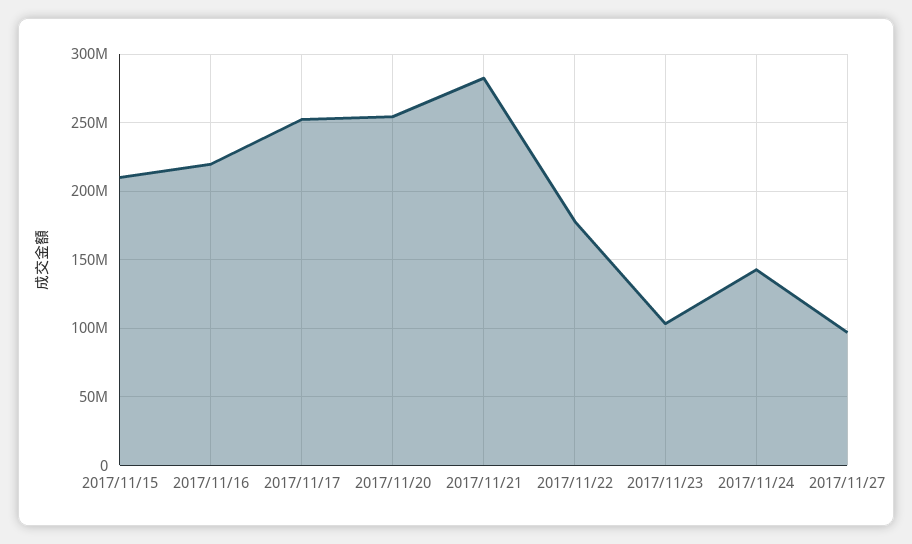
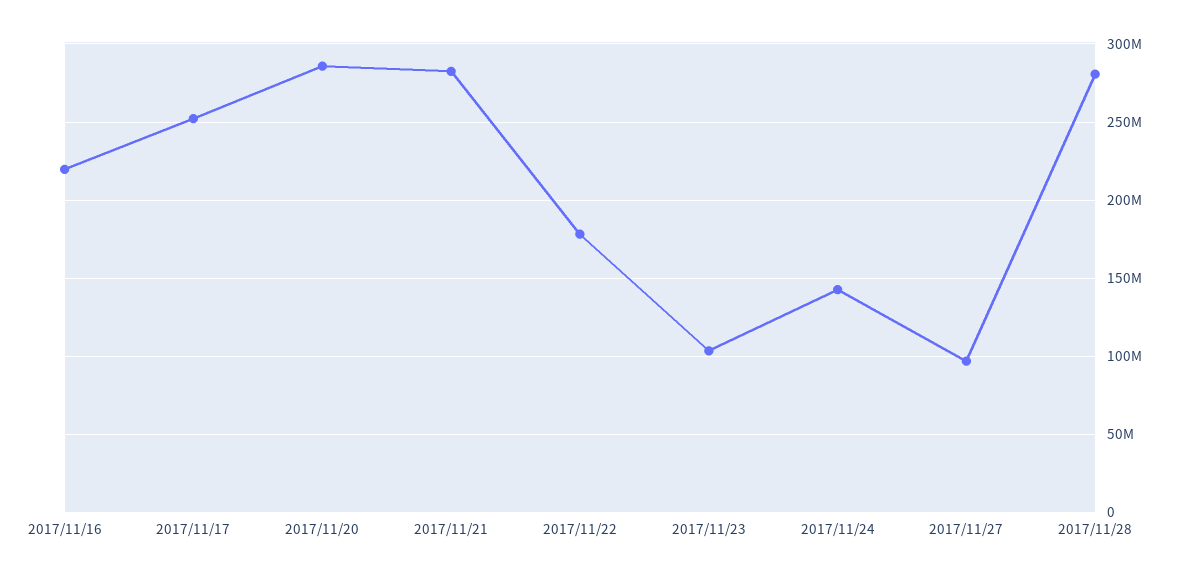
2017/11/15: 210000000 -> none
2017/11/20: 255000000 -> 285000000
2017/11/28: none -> 280000000

